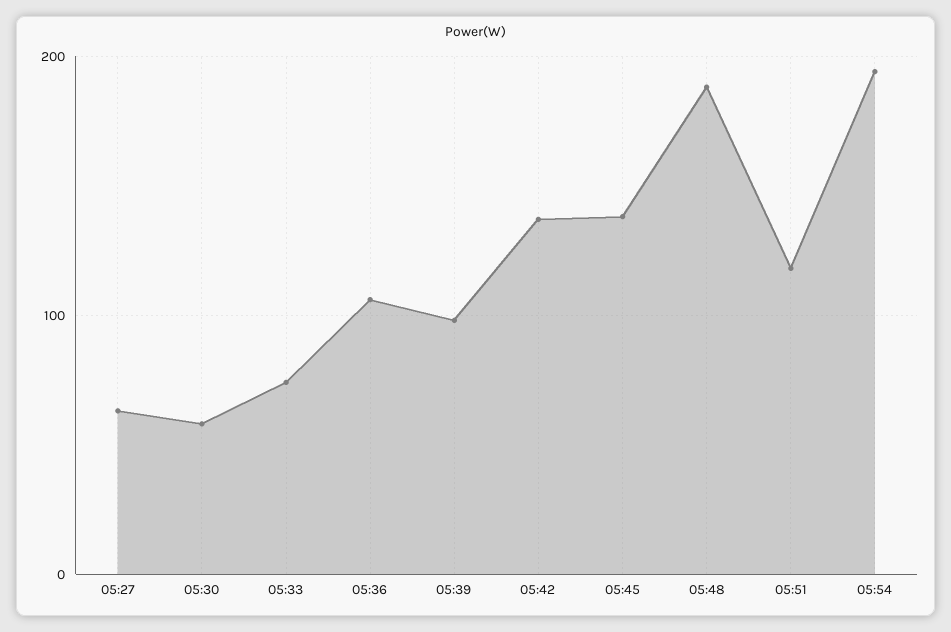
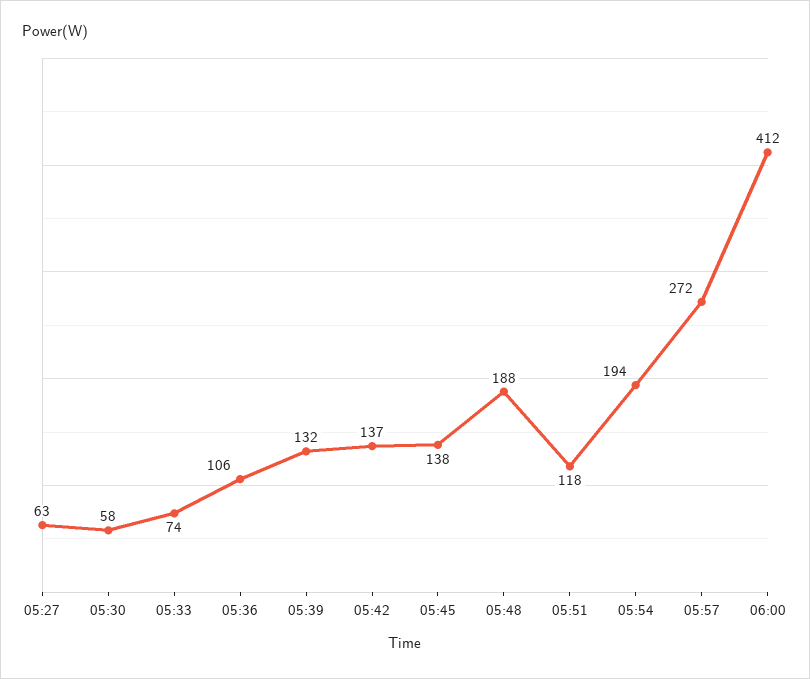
05:39: 100 -> 132
05:57: none -> 272
06:00: none -> 412

